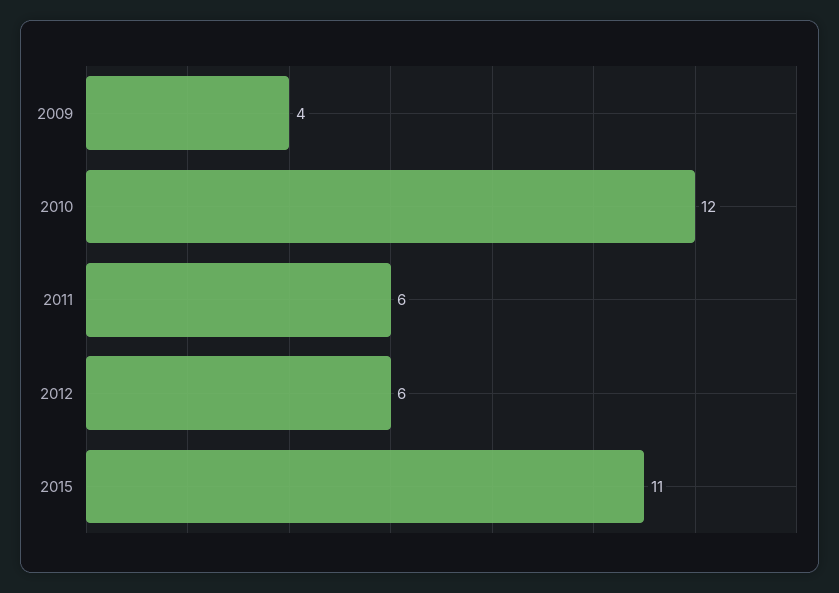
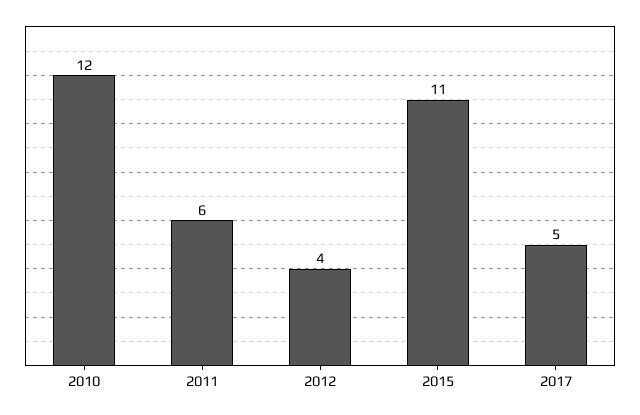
2009: 4 -> none
2012: 6 -> 4
2017: none -> 5

